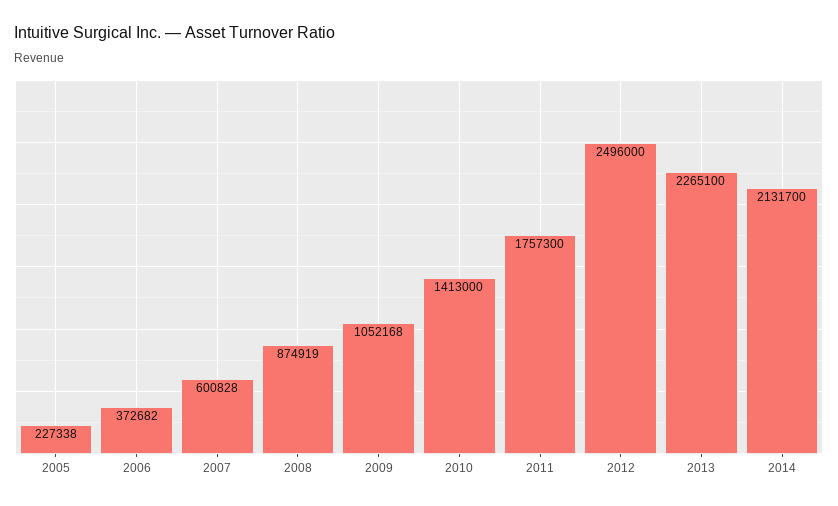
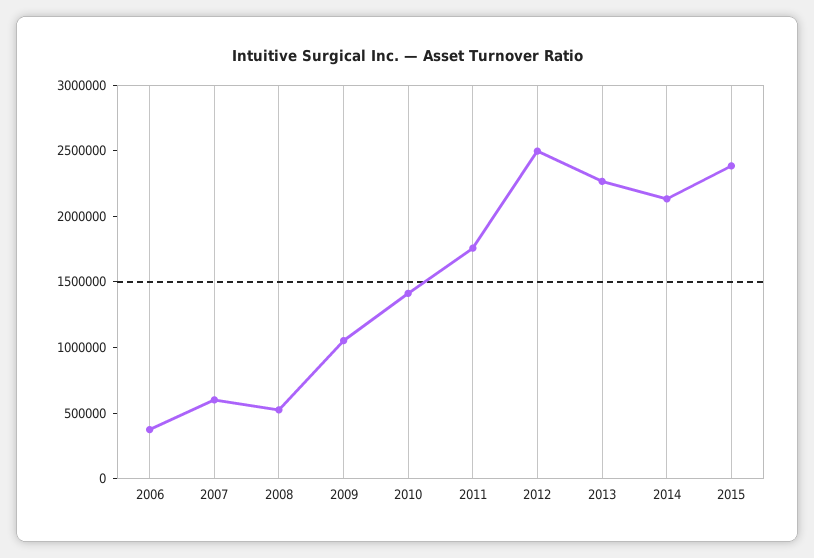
2005: 227338 -> none
2008: 874919 -> 500000
2015: none -> 2400000

